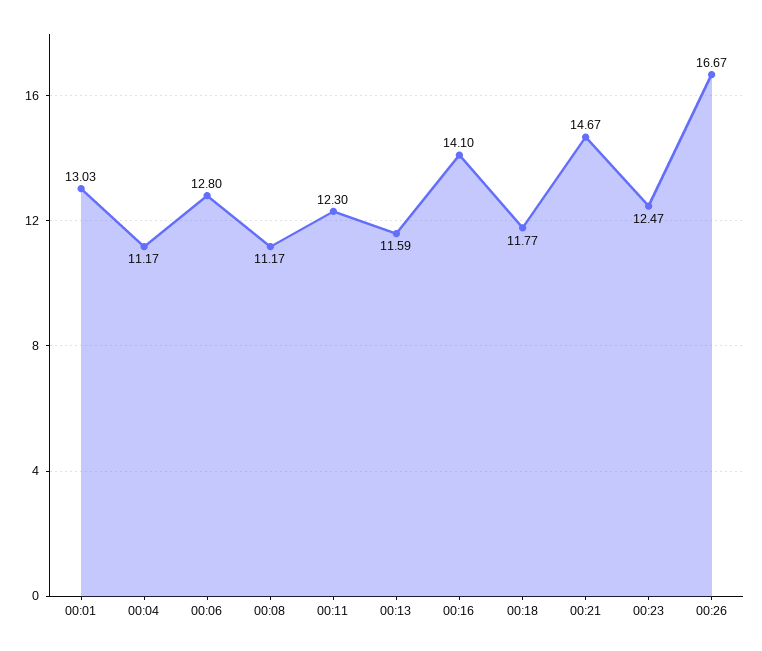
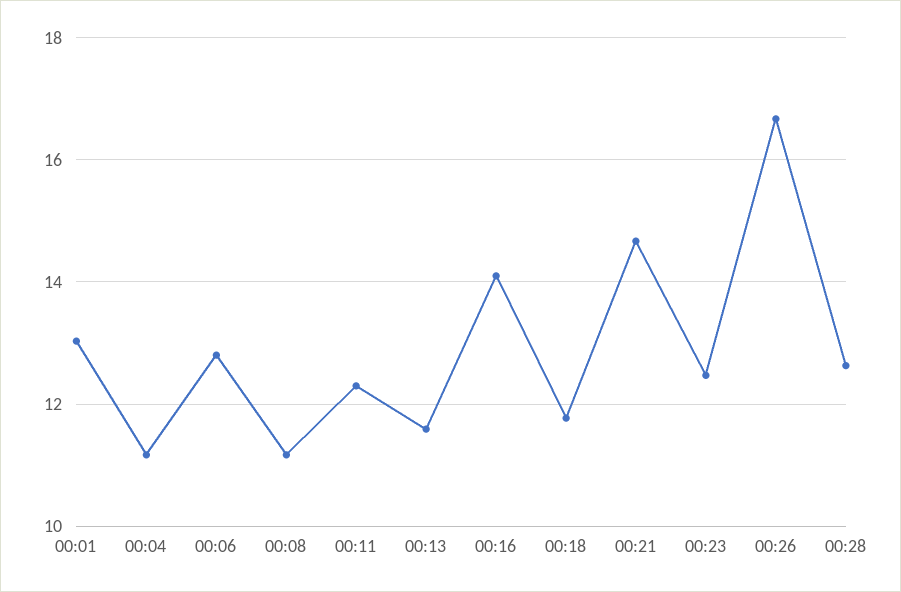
00:28: none -> 12.6

